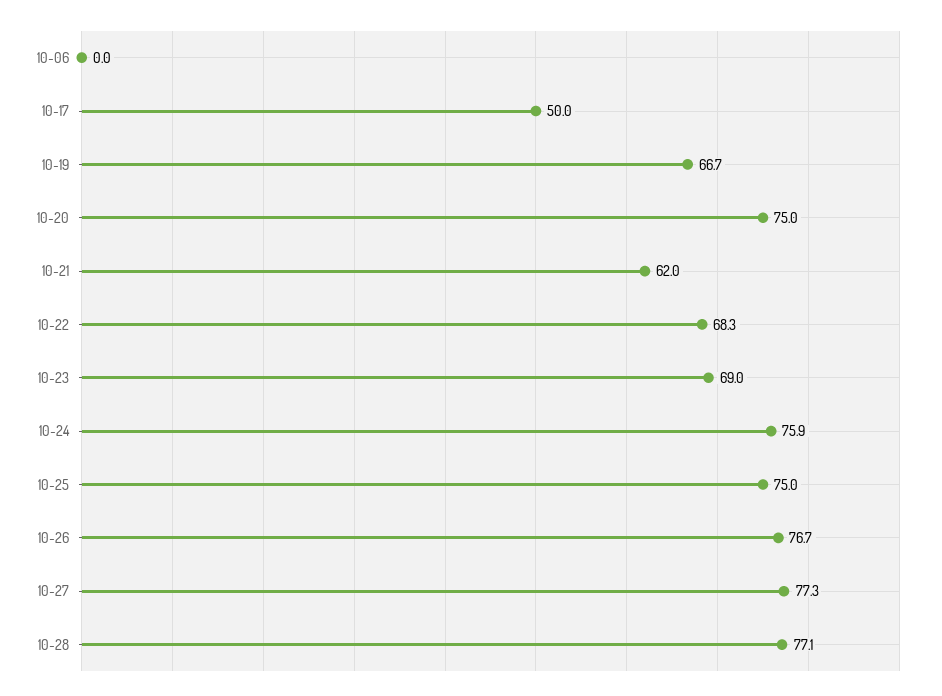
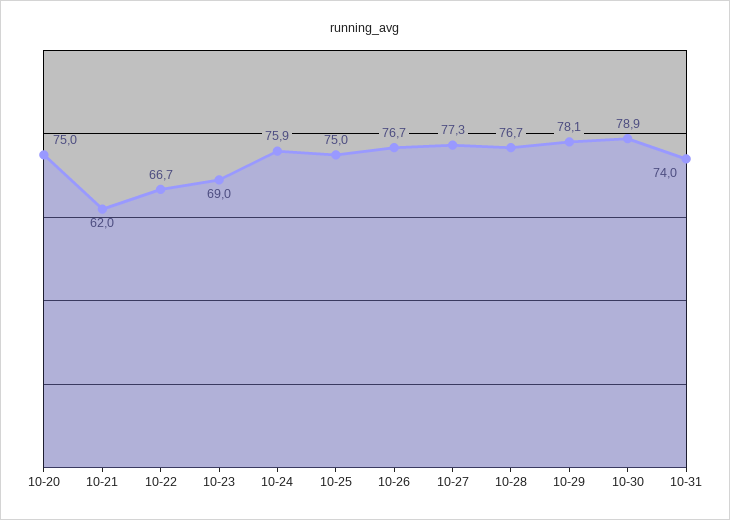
10-06: 0 -> none
10-17: 50 -> none
10-19: 66.7 -> none
10-22: 68.3 -> 66.7
10-28: 77.1 -> 76.7
10-29: none -> 78.1
10-30: none -> 78.9
10-31: none -> 74

